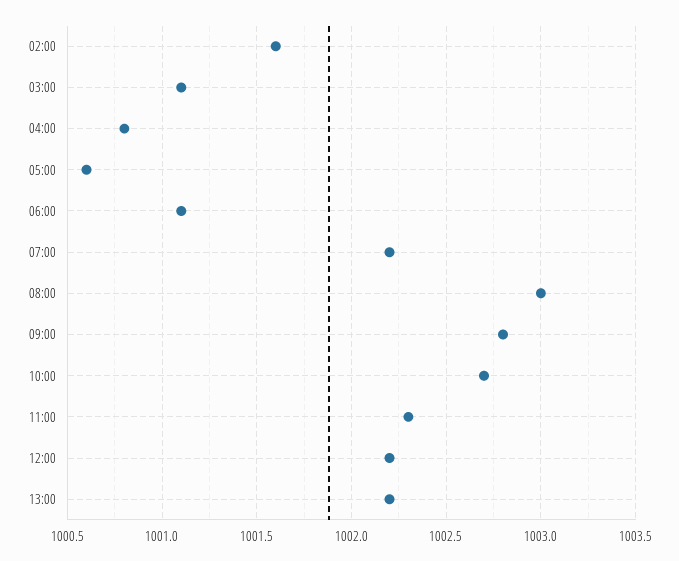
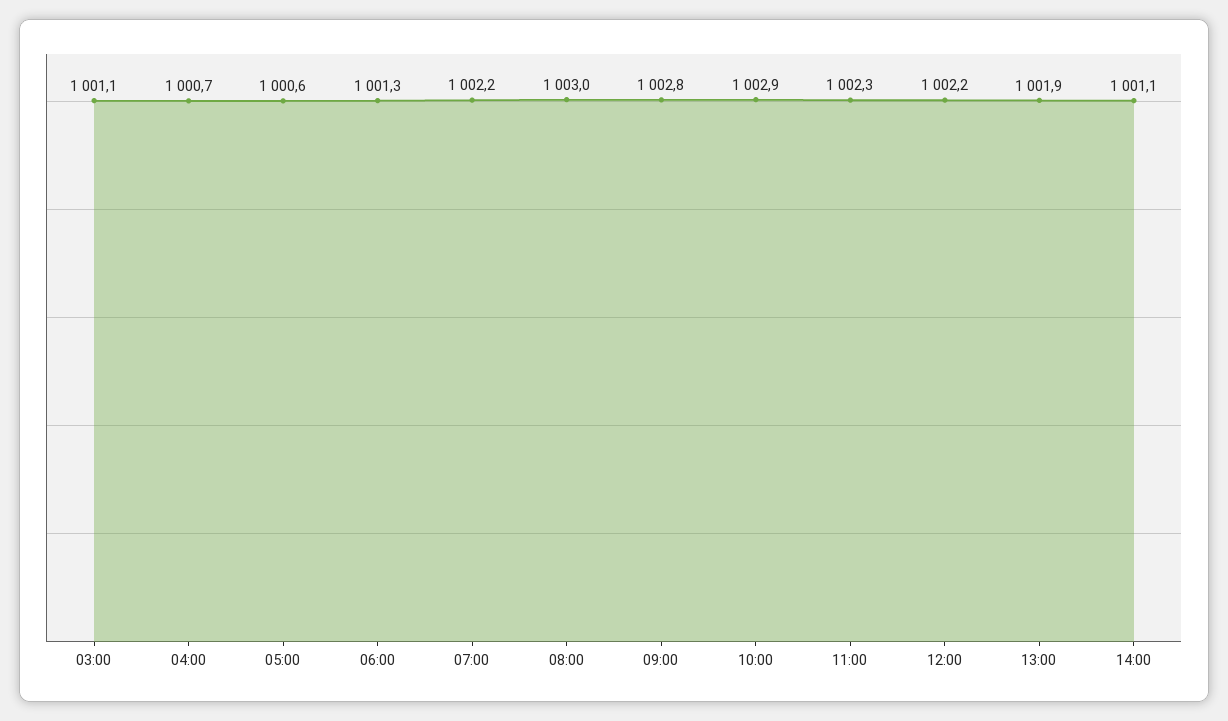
02:00: 1001.6 -> none
04:00: 1000.8 -> 1000.7
06:00: 1001.1 -> 1001.3
10:00: 1002.7 -> 1002.9
13:00: 1002.2 -> 1001.9
14:00: none -> 1001.1

